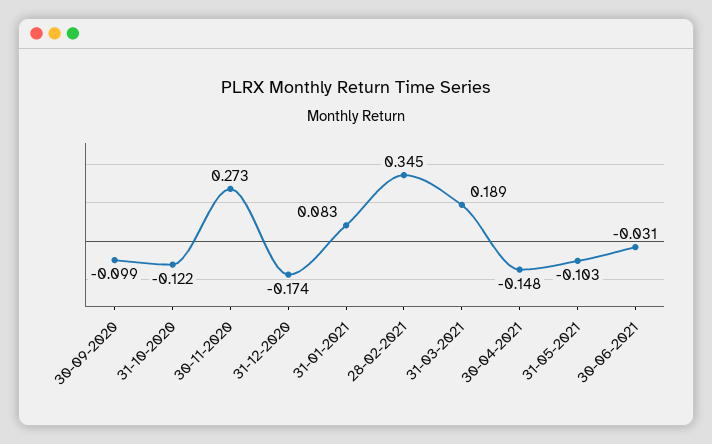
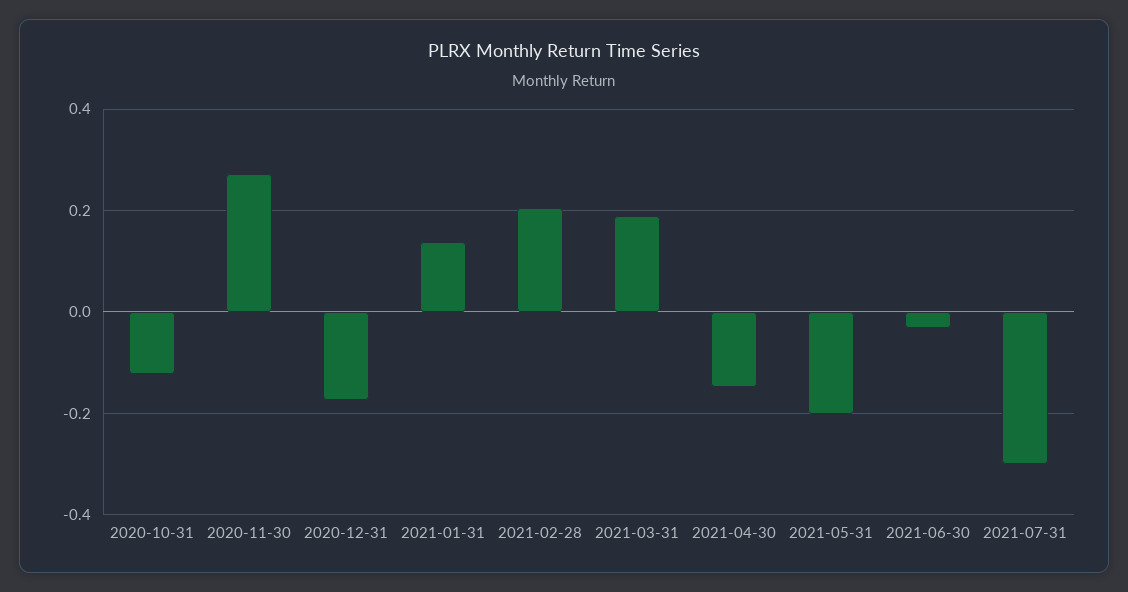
30-09-2020: -0.099 -> none
31-01-2021: 0.083 -> 0.14
28-02-2021: 0.345 -> 0.2
31-05-2021: -0.103 -> -0.2
2021-07-31: none -> -0.3

